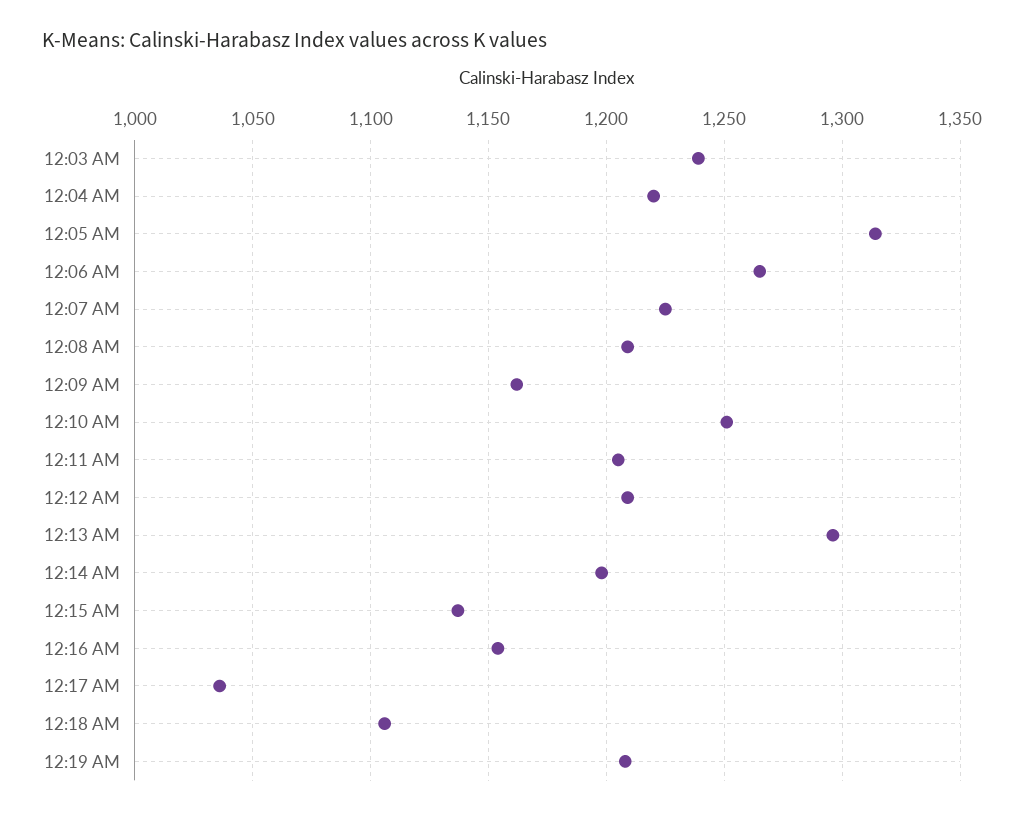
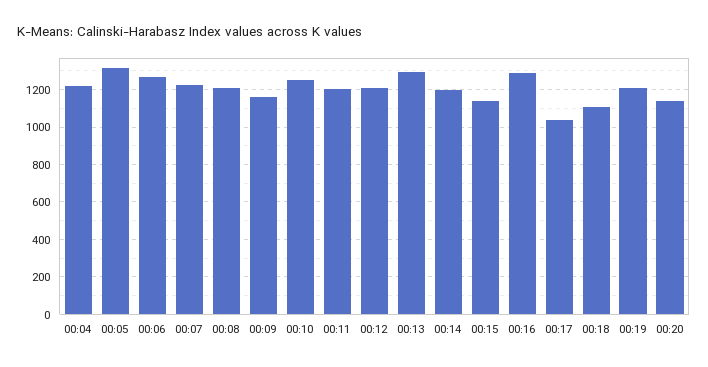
12:03 AM: 1240 -> none
12:16 AM: 1155 -> 1300
00:20: none -> 1150

